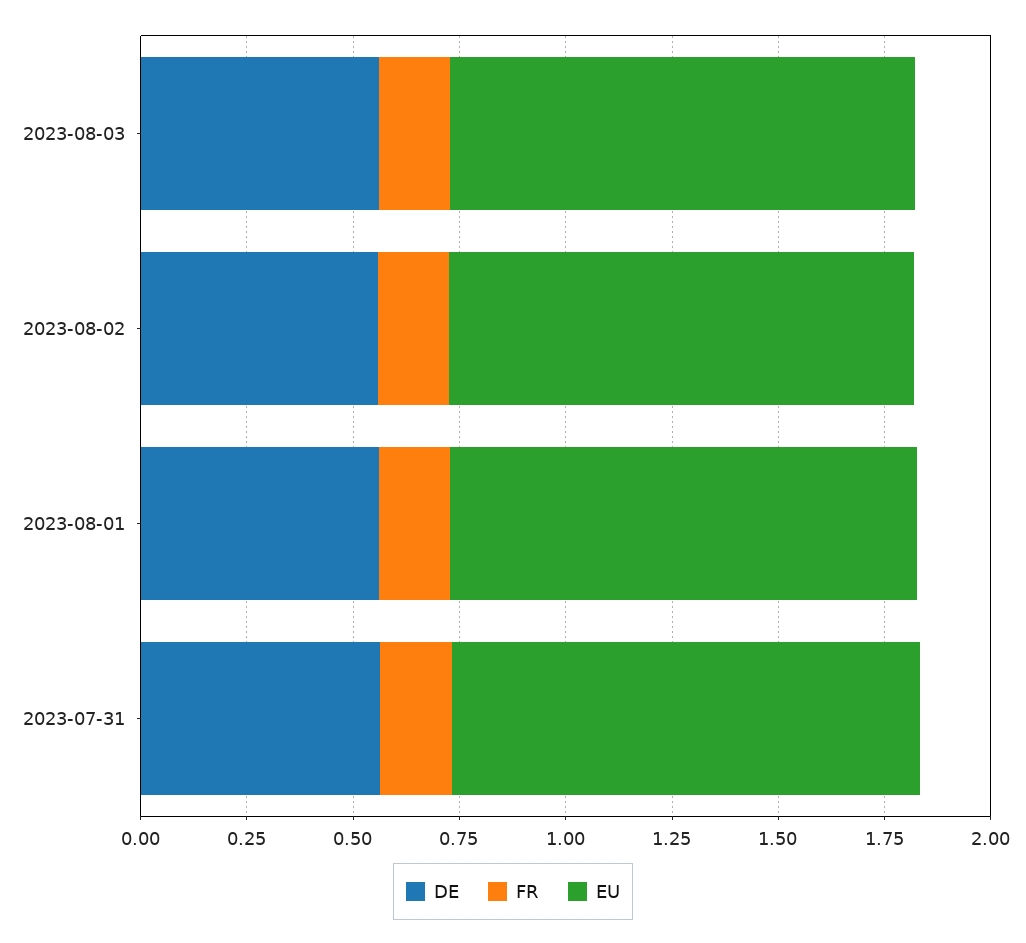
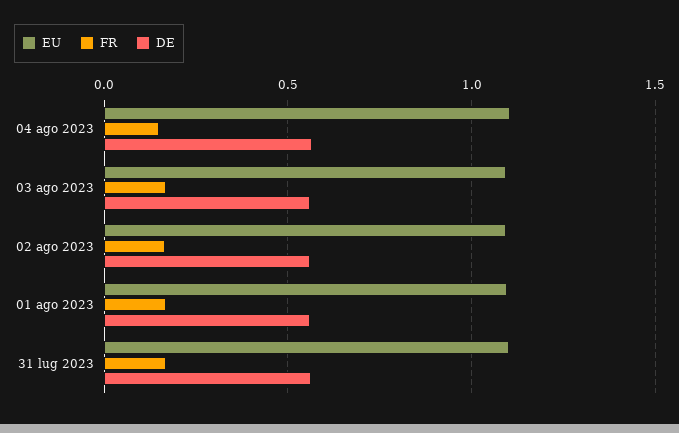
EU, 04 ago 2023: none -> 1.1
FR, 04 ago 2023: none -> 0.15
DE, 04 ago 2023: none -> 0.55

